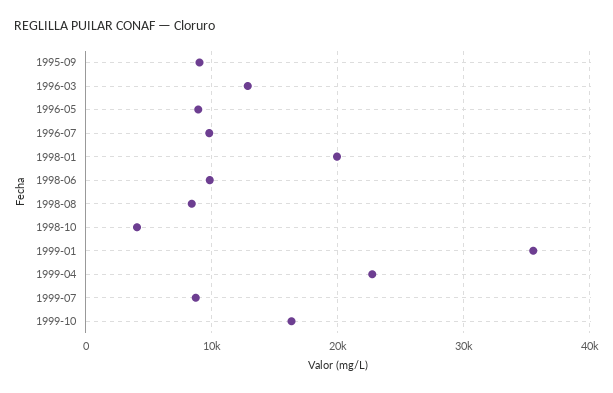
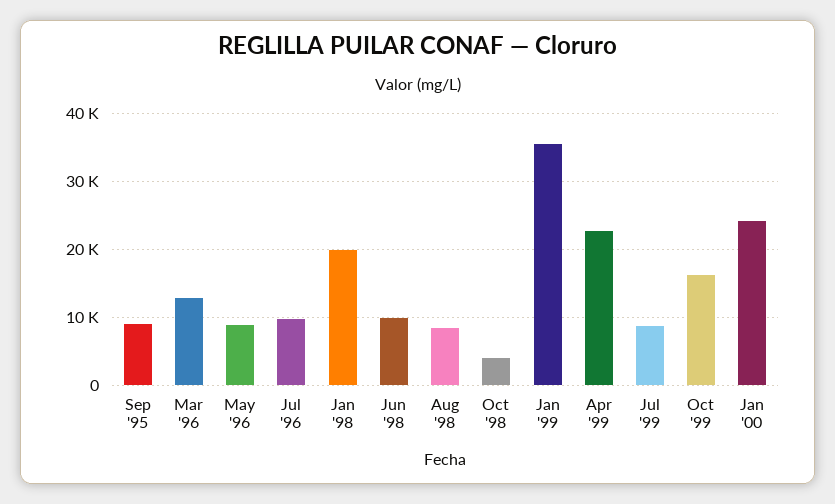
Jan '00: none -> 24000

